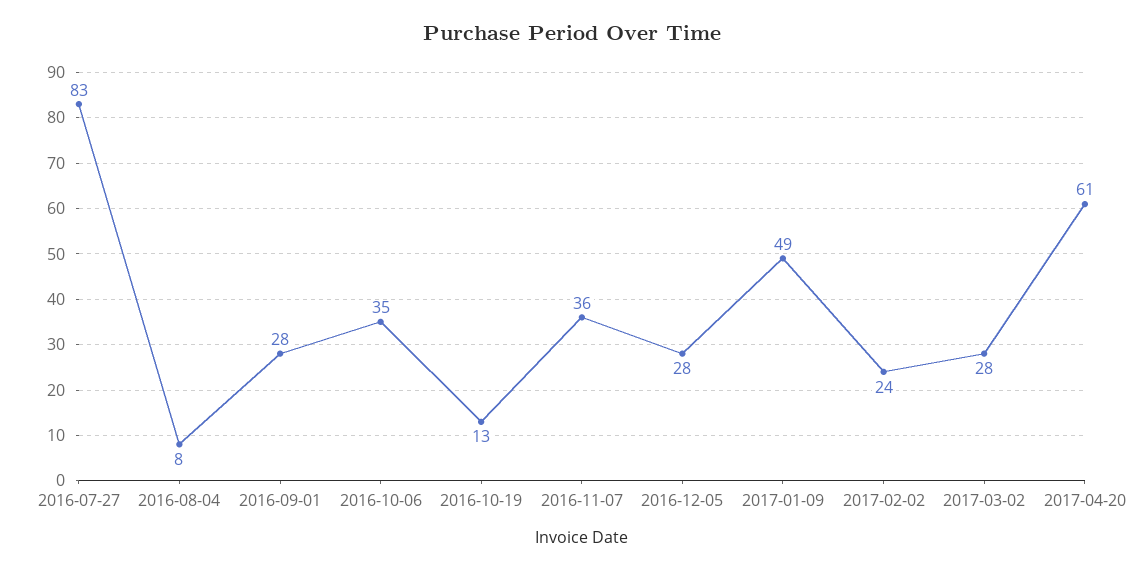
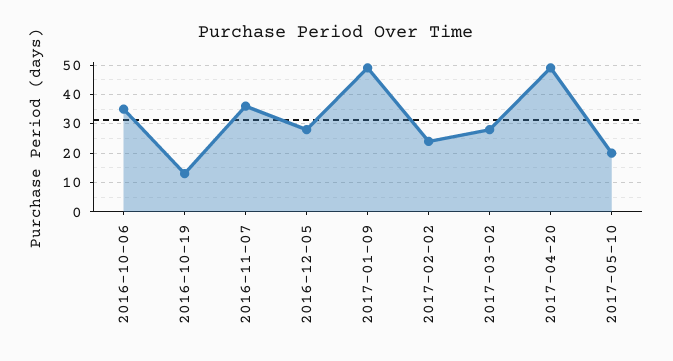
2016-07-27: 83 -> none
2016-08-04: 8 -> none
2016-09-01: 28 -> none
2017-04-20: 61 -> 50
2017-05-10: none -> 20

